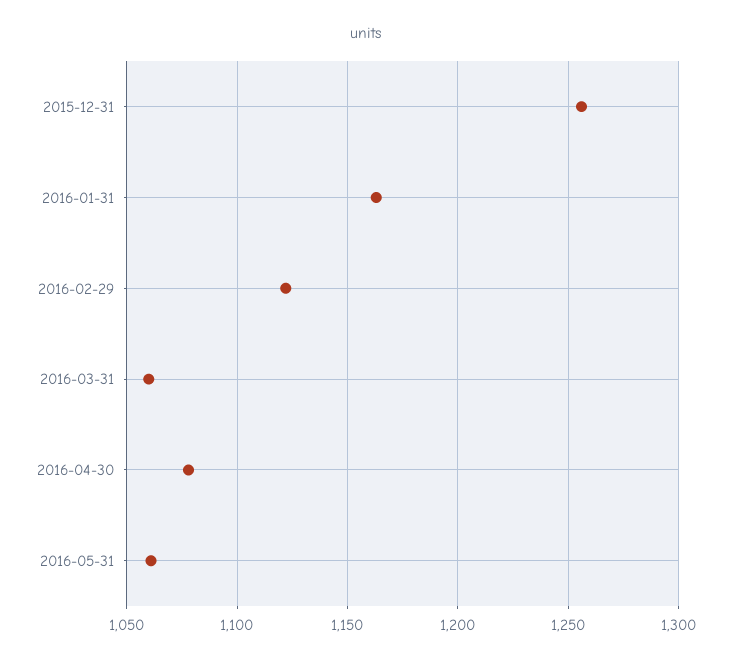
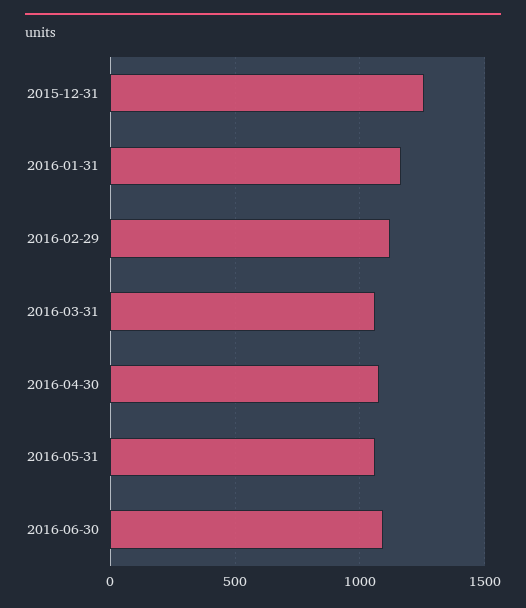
2016-06-30: none -> 1100

